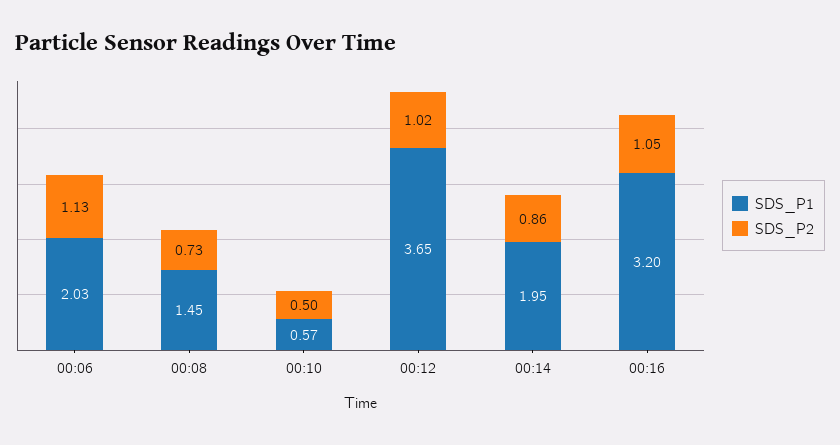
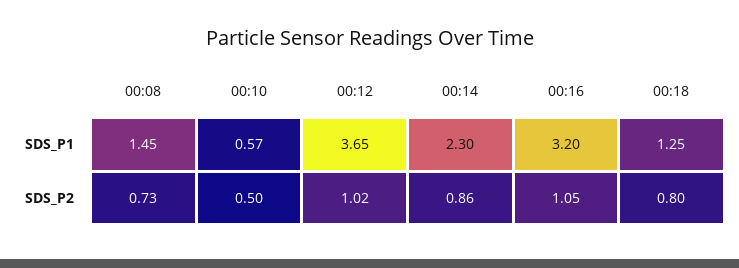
SDS_P1, 00:06: 2.03 -> none
SDS_P2, 00:06: 1.13 -> none
SDS_P1, 00:14: 1.95 -> 2.3
SDS_P1, 00:18: none -> 1.25
SDS_P2, 00:18: none -> 0.8

